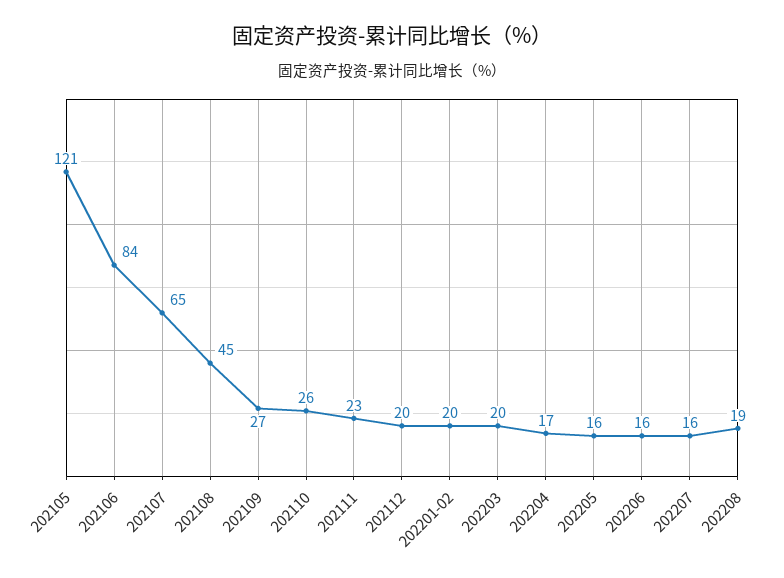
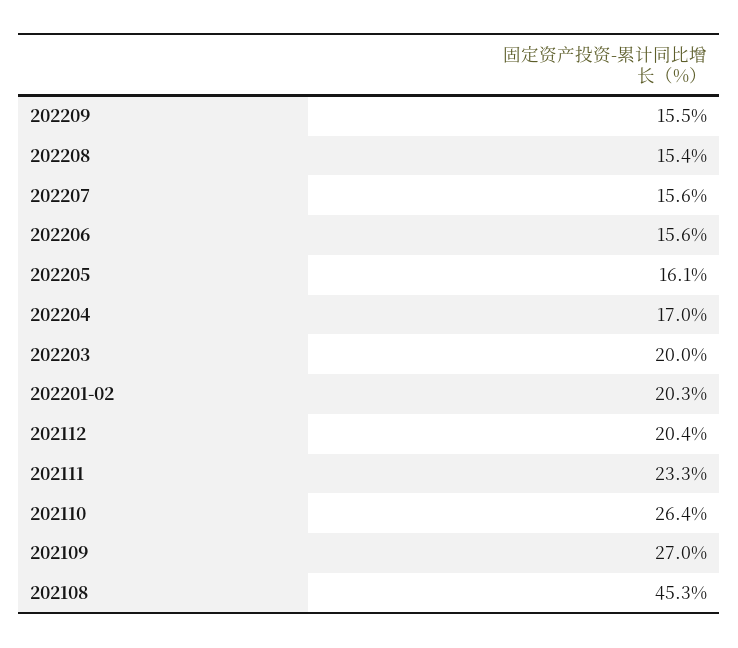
202105: 121 -> none
202106: 84 -> none
202107: 65 -> none
202208: 19 -> 15.4
202209: none -> 15.5

